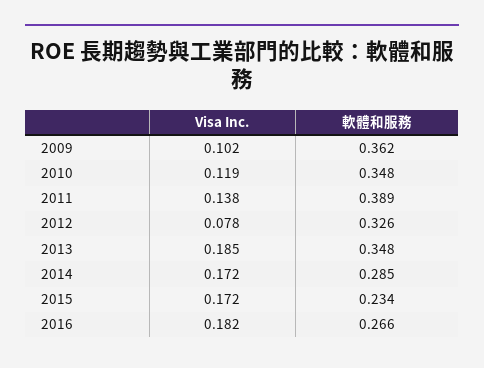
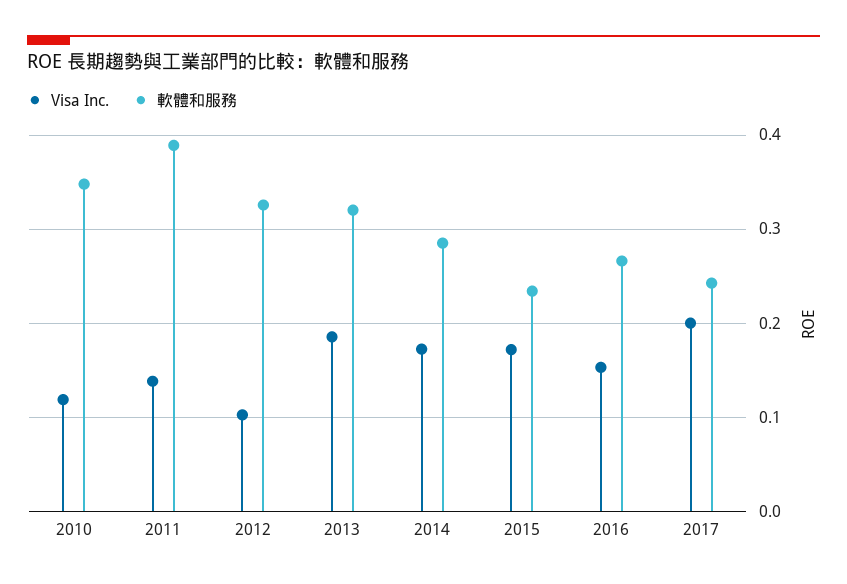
Visa Inc., 2009: 0.102 -> none
軟體和服務, 2009: 0.362 -> none
Visa Inc., 2012: 0.078 -> 0.1
軟體和服務, 2013: 0.348 -> 0.32
Visa Inc., 2016: 0.182 -> 0.15
Visa Inc., 2017: none -> 0.2
軟體和服務, 2017: none -> 0.24

